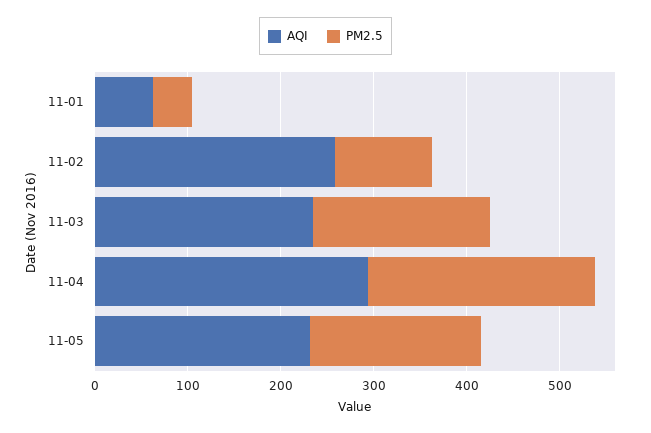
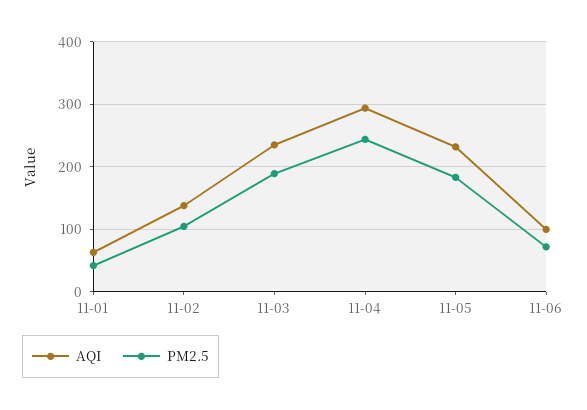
AQI, 11-02: 260 -> 140
AQI, 11-06: none -> 100
PM2.5, 11-06: none -> 70

